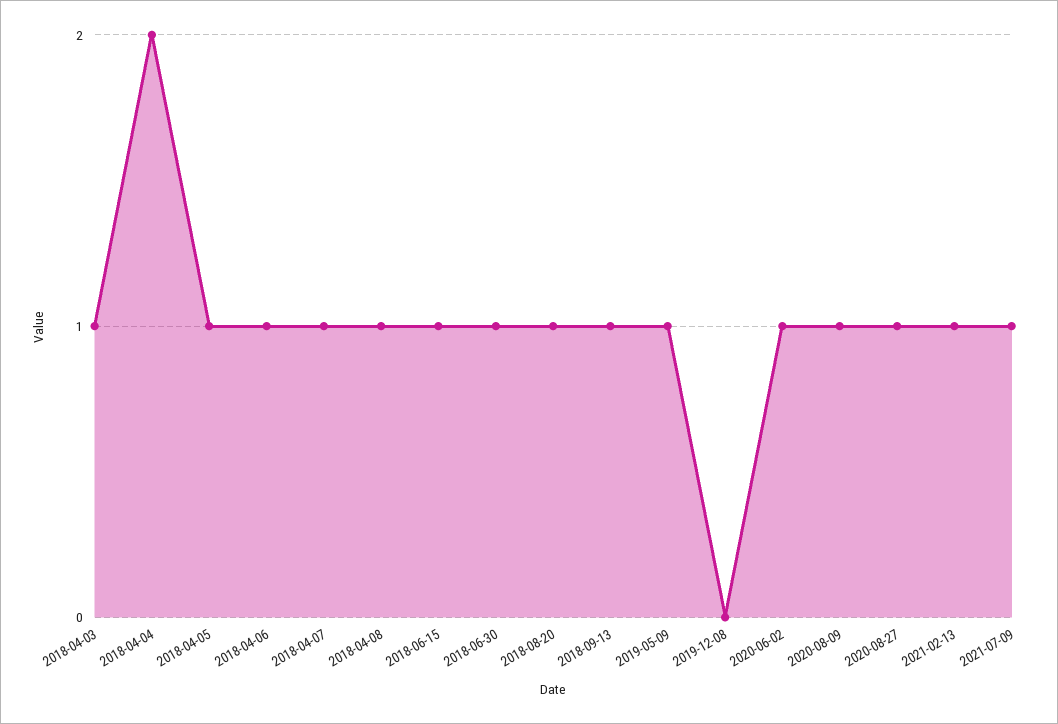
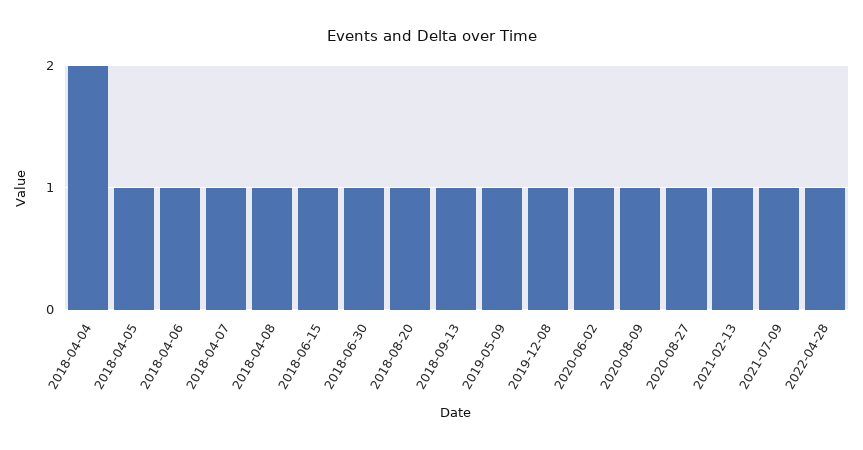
2018-04-03: 1 -> none
2019-12-08: 0 -> 1
2022-04-28: none -> 1

